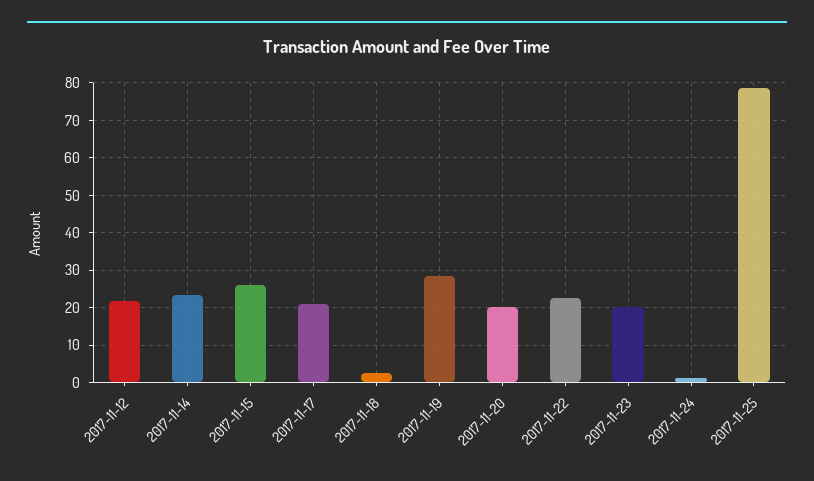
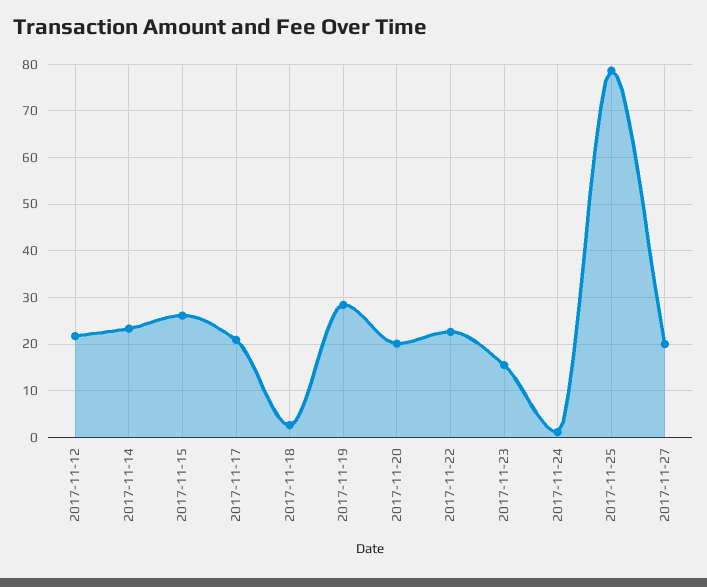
2017-11-23: 20 -> 16
2017-11-27: none -> 20

